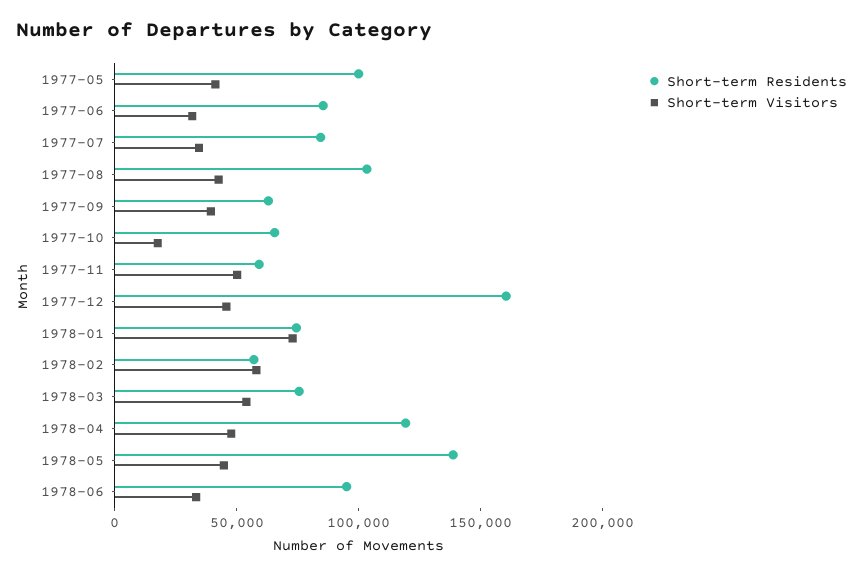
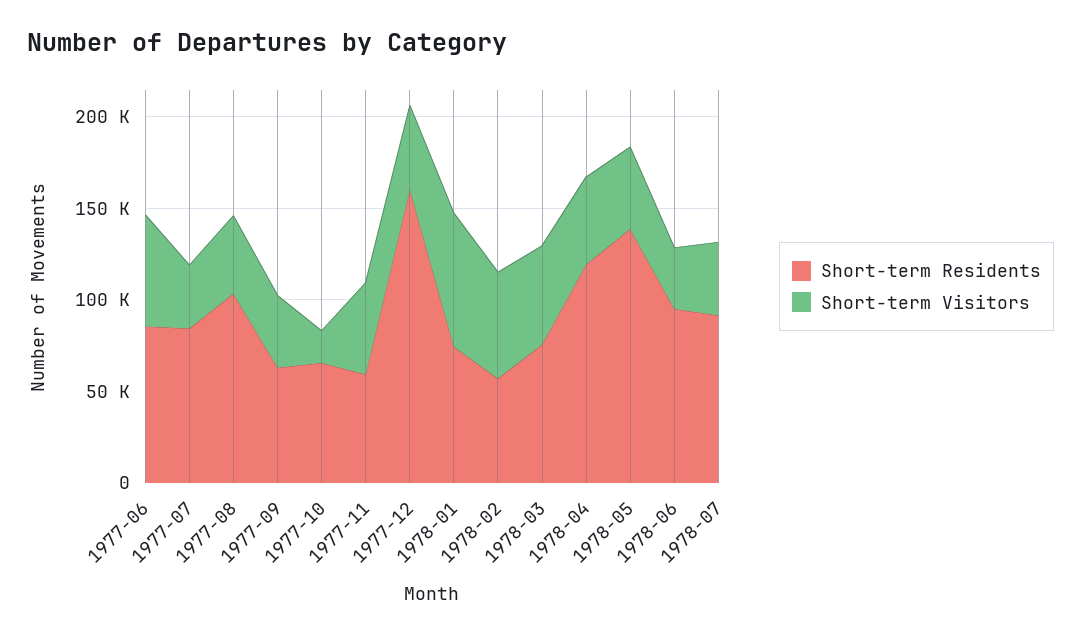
Short-term Residents, 1977-05: 100000 -> none
Short-term Visitors, 1977-05: 40000 -> none
Short-term Visitors, 1977-06: 30000 -> 60000
Short-term Residents, 1978-07: none -> 90000
Short-term Visitors, 1978-07: none -> 40000

